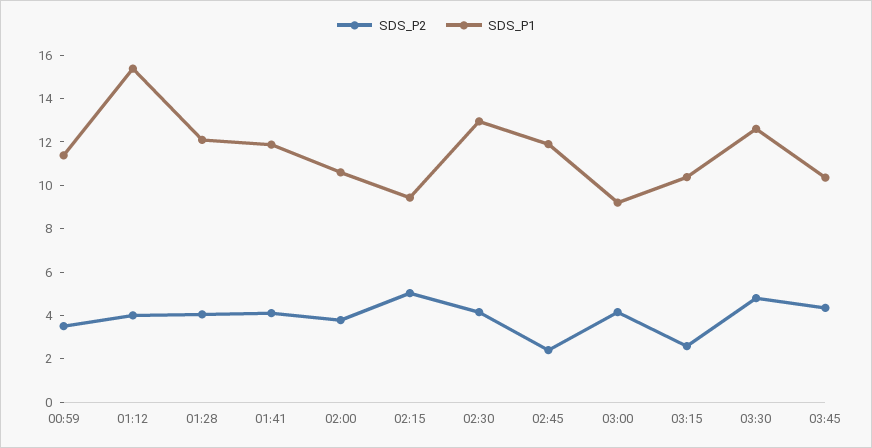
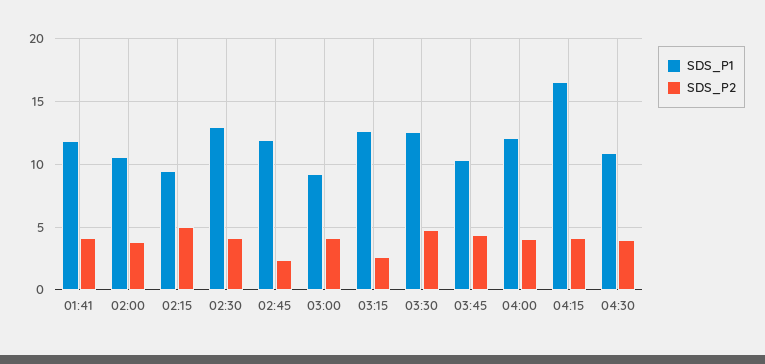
SDS_P2, 00:59: 3.5 -> none
SDS_P1, 00:59: 11.5 -> none
SDS_P2, 01:12: 4 -> none
SDS_P1, 01:12: 15.5 -> none
SDS_P2, 01:28: 4 -> none
SDS_P1, 01:28: 12 -> none
SDS_P1, 03:15: 10.5 -> 12.5
SDS_P1, 04:00: none -> 12
SDS_P2, 04:00: none -> 4
SDS_P1, 04:15: none -> 16.5
SDS_P2, 04:15: none -> 4
SDS_P1, 04:30: none -> 11
SDS_P2, 04:30: none -> 4

